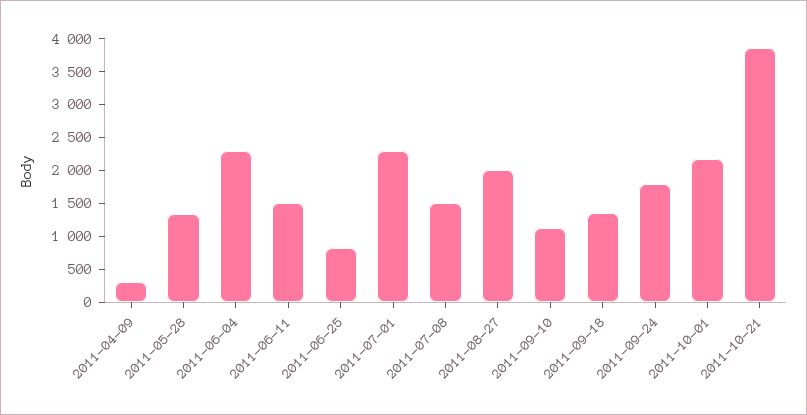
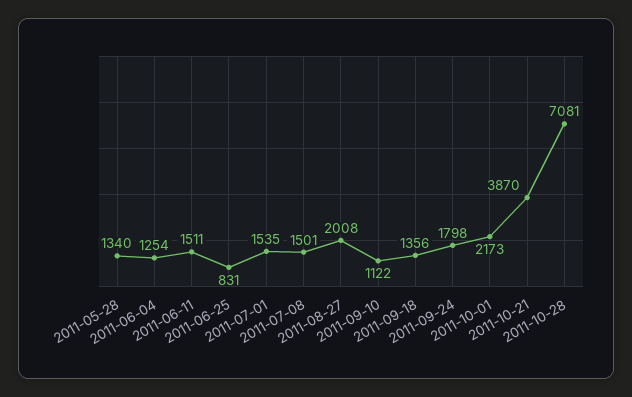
2011-04-09: 250 -> none
2011-06-04: 2250 -> 1254
2011-07-01: 2250 -> 1535
2011-10-28: none -> 7081

